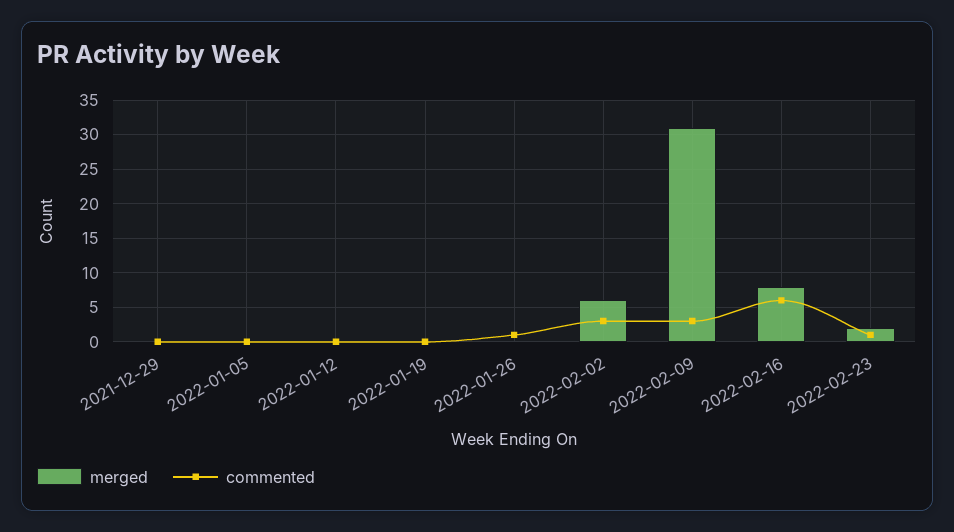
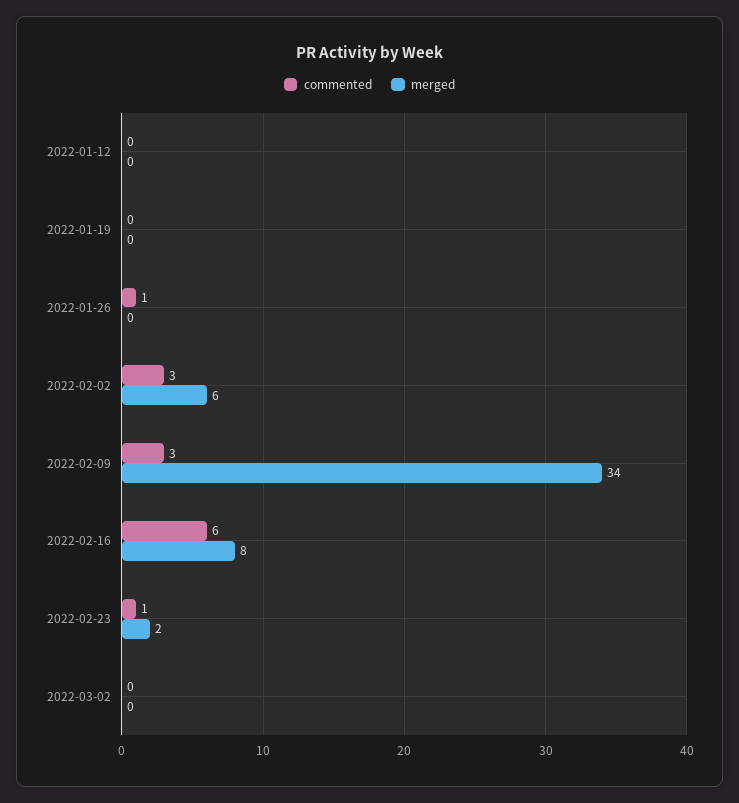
merged, 2021-12-29: 0 -> none
commented, 2021-12-29: 0 -> none
merged, 2022-01-05: 0 -> none
commented, 2022-01-05: 0 -> none
merged, 2022-02-09: 31 -> 34
commented, 2022-03-02: none -> 0
merged, 2022-03-02: none -> 0

